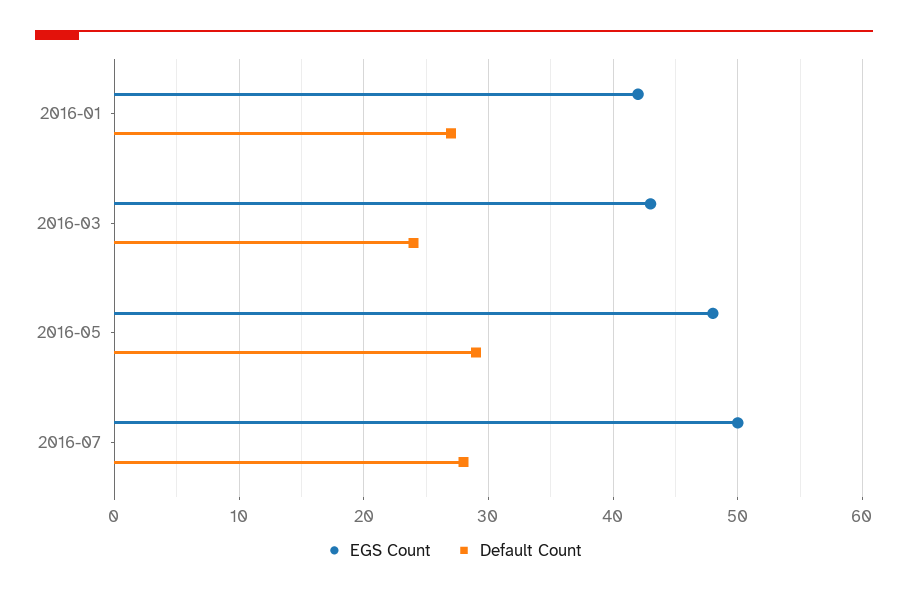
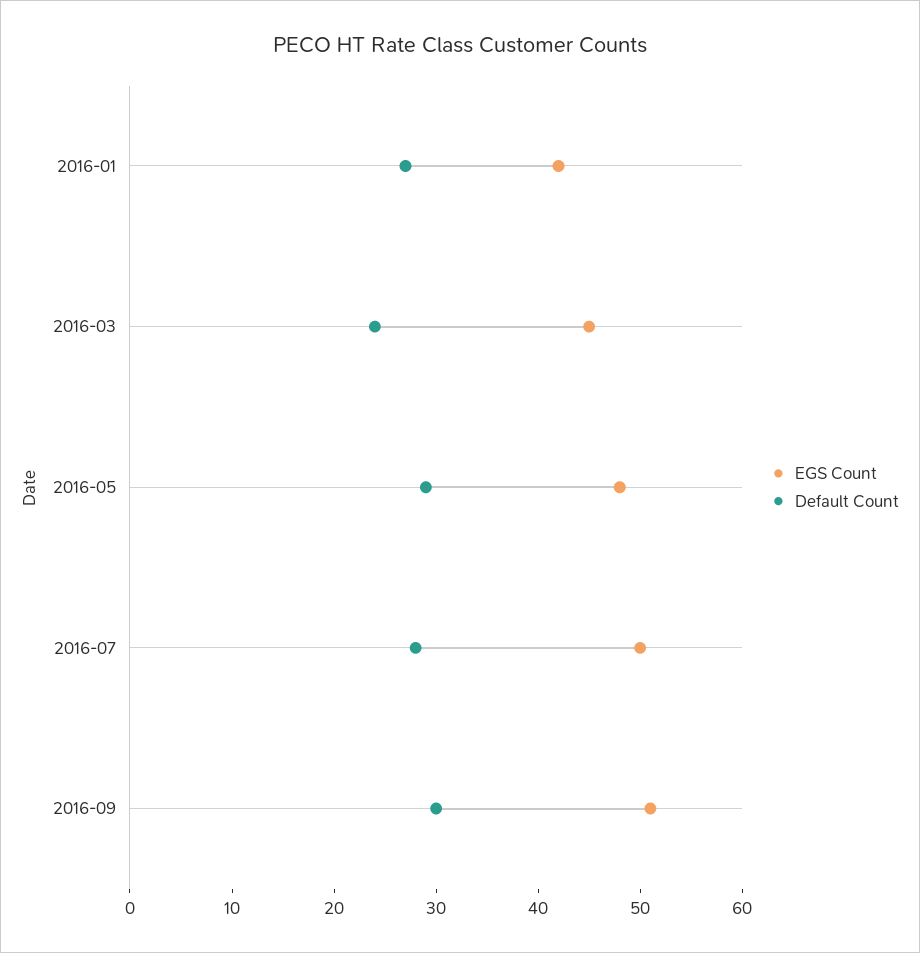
EGS Count, 2016-03: 43 -> 45
EGS Count, 2016-09: none -> 51
Default Count, 2016-09: none -> 30

